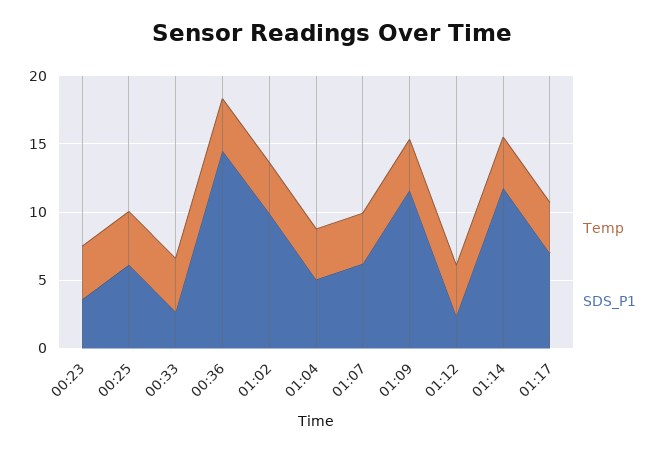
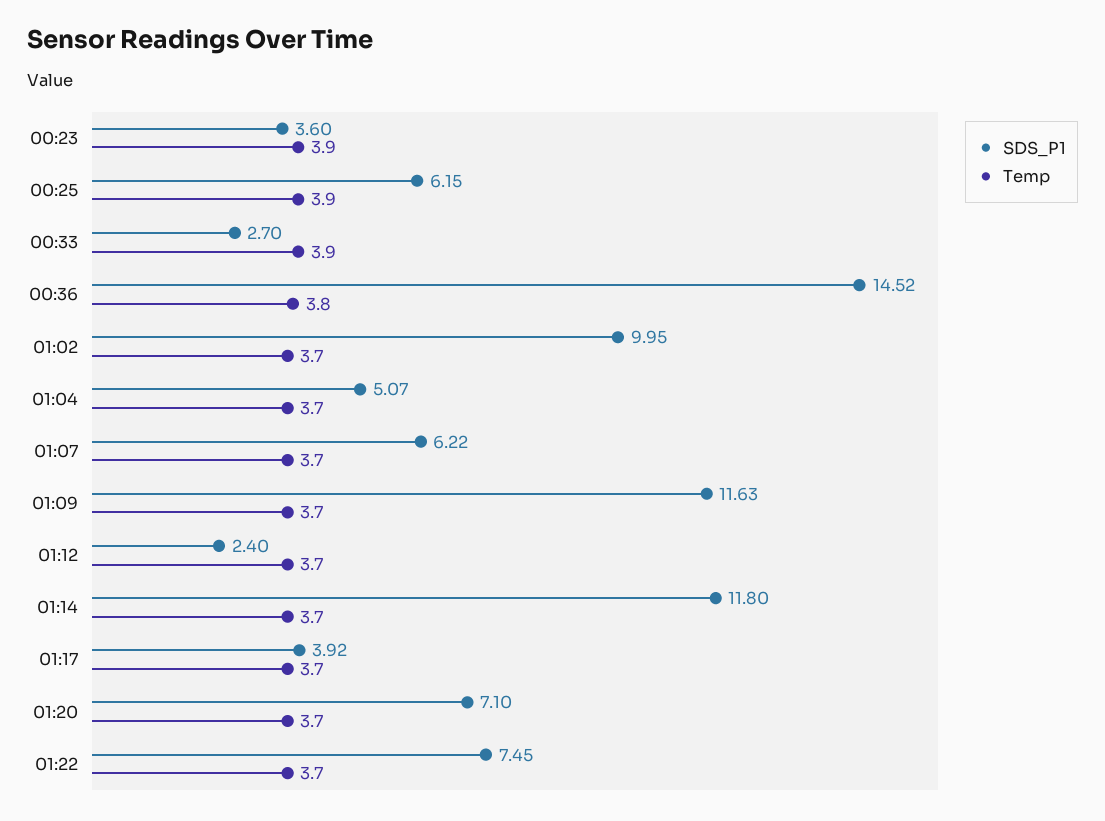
SDS_P1, 01:17: 7 -> 3.92
SDS_P1, 01:20: none -> 7.1
Temp, 01:20: none -> 3.7
SDS_P1, 01:22: none -> 7.45
Temp, 01:22: none -> 3.7

